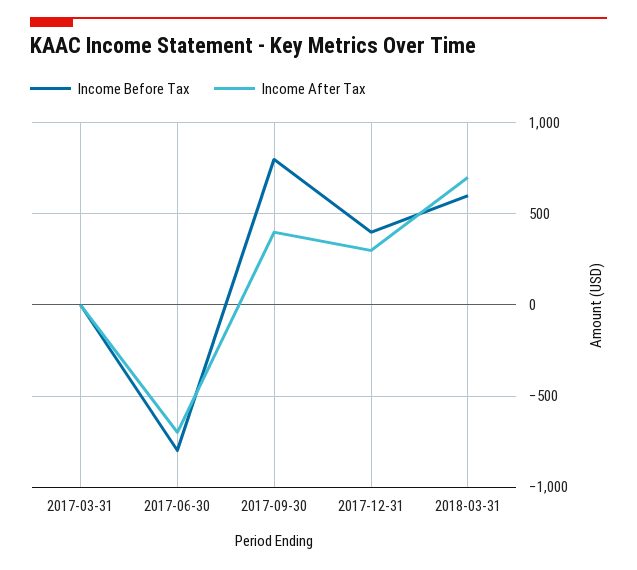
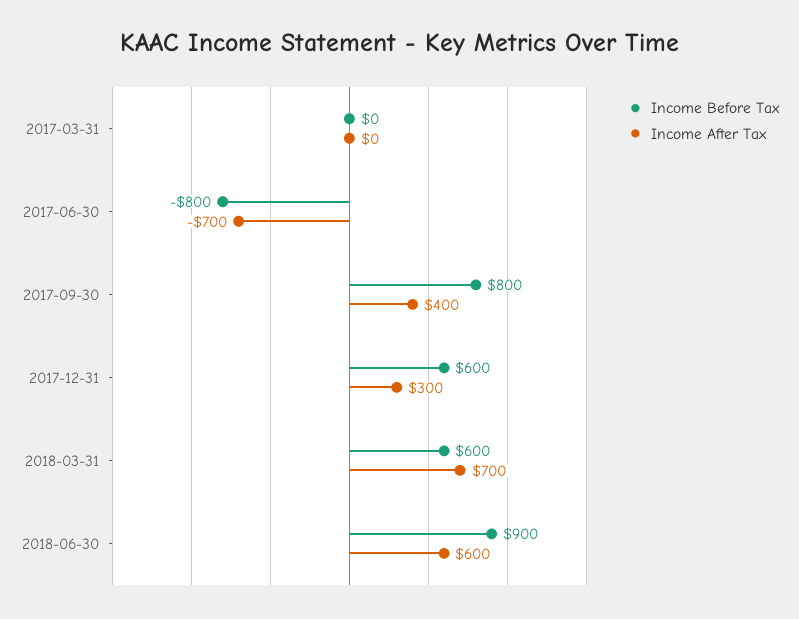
Income Before Tax, 2017-12-31: 400 -> 600
Income Before Tax, 2018-06-30: none -> 900
Income After Tax, 2018-06-30: none -> 600

